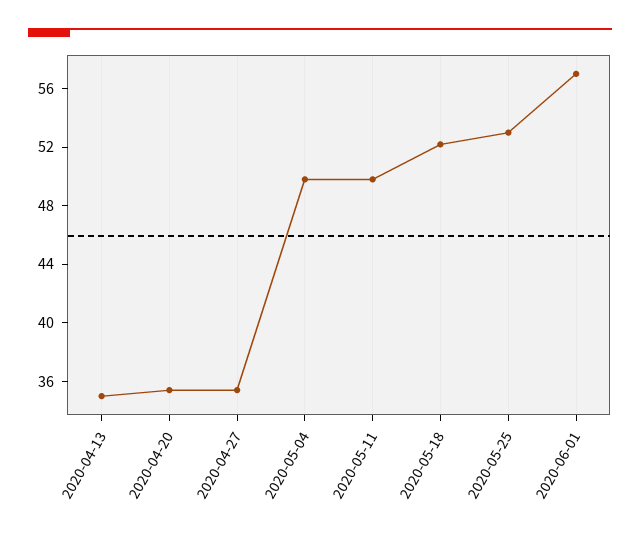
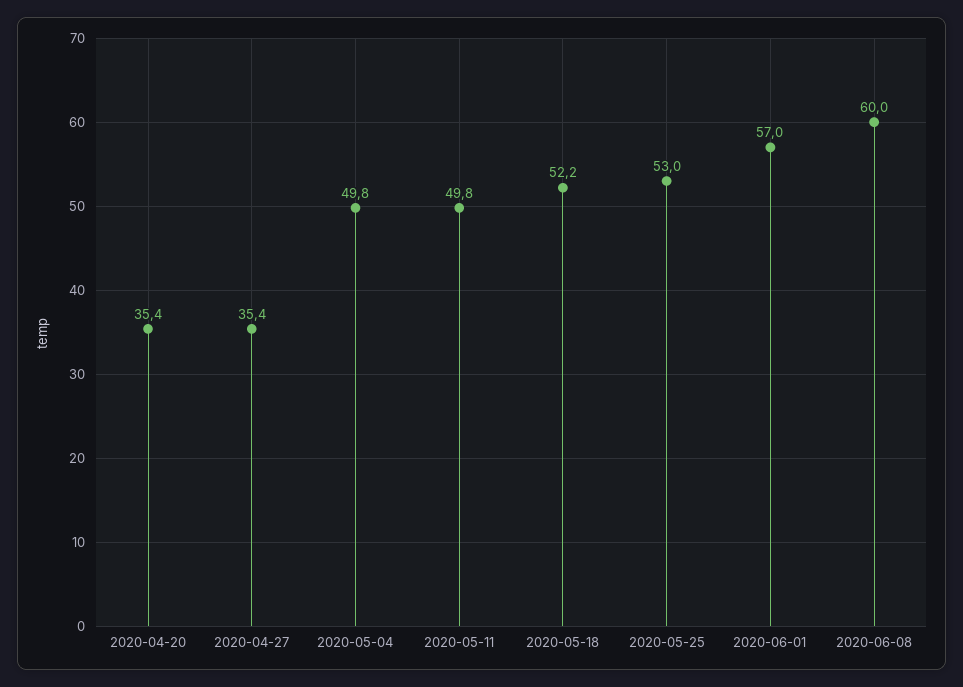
2020-04-13: 35 -> none
2020-06-08: none -> 60

